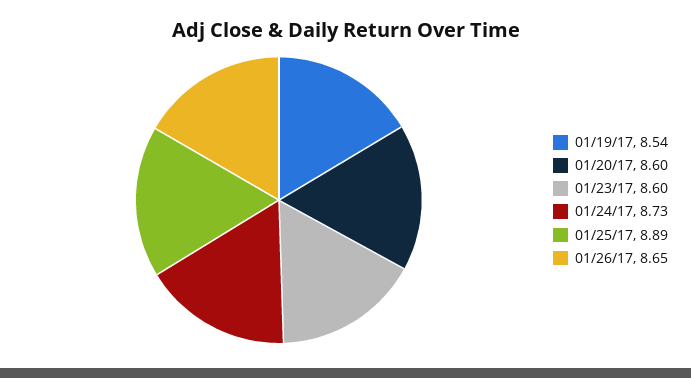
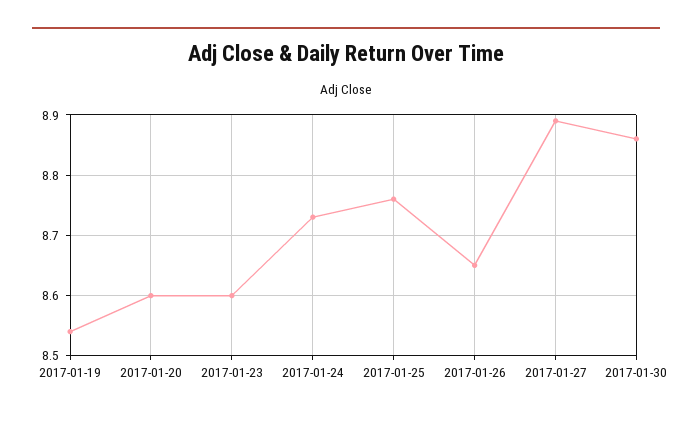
01/25/17: 8.89 -> 8.76
2017-01-27: none -> 8.89
2017-01-30: none -> 8.86

